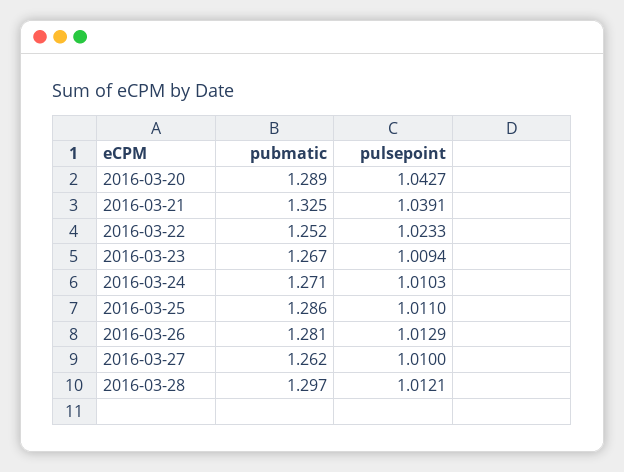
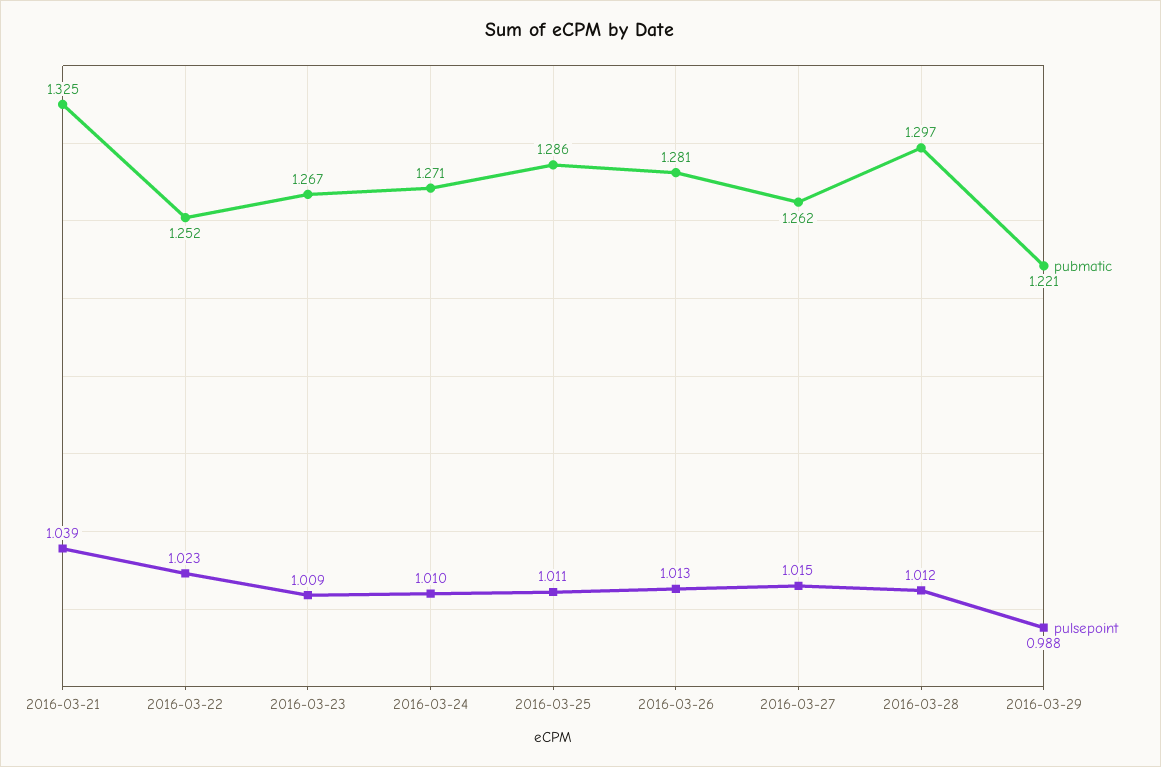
pubmatic, 2016-03-20: 1.289 -> none
pulsepoint, 2016-03-20: 1.0427 -> none
pulsepoint, 2016-03-27: 1.01 -> 1.015
pubmatic, 2016-03-29: none -> 1.221
pulsepoint, 2016-03-29: none -> 0.988

